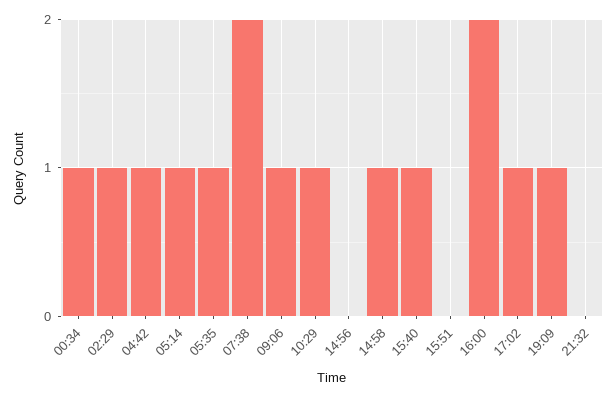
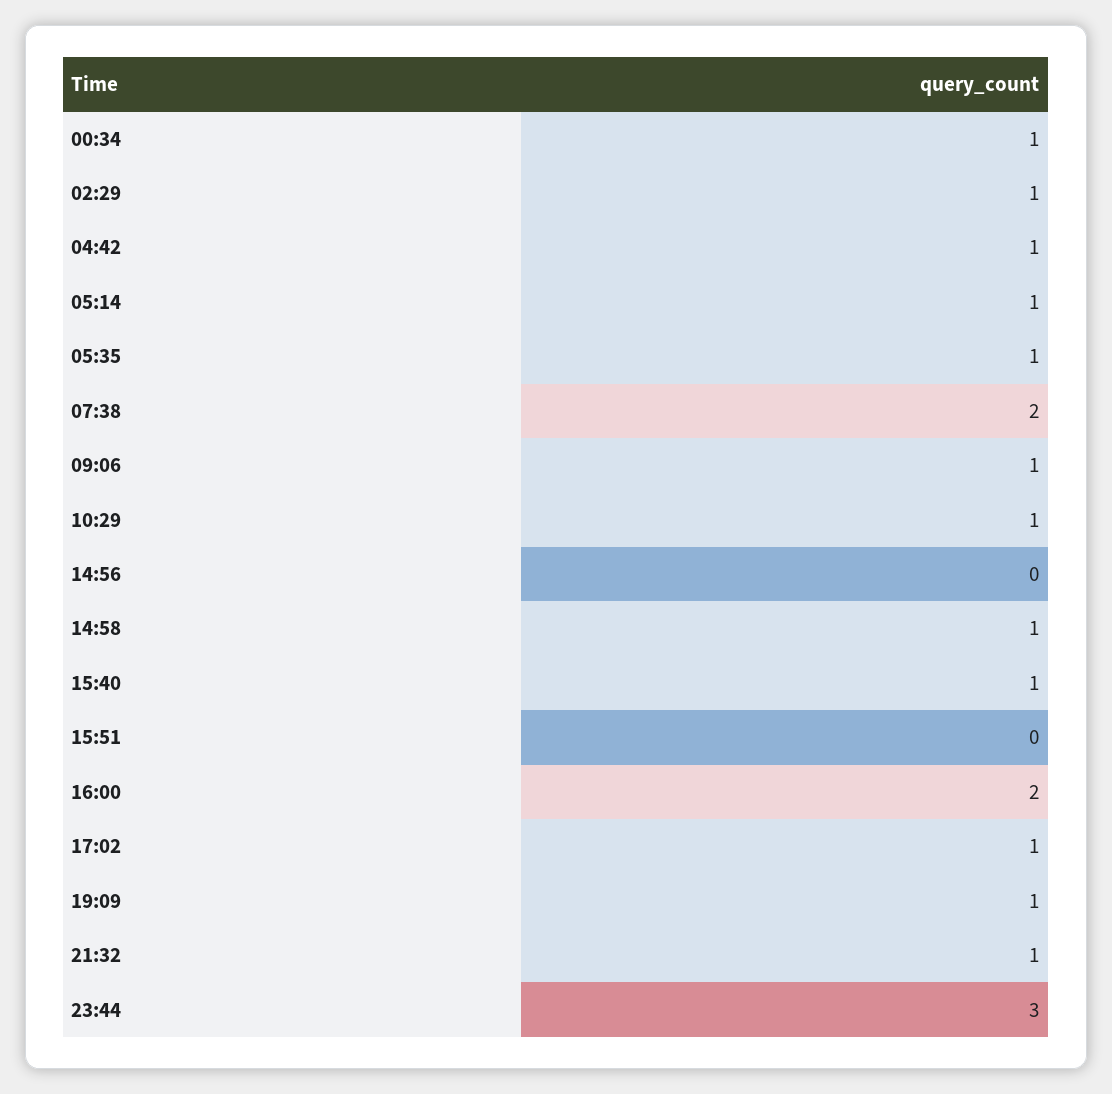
21:32: 0 -> 1
23:44: none -> 3

